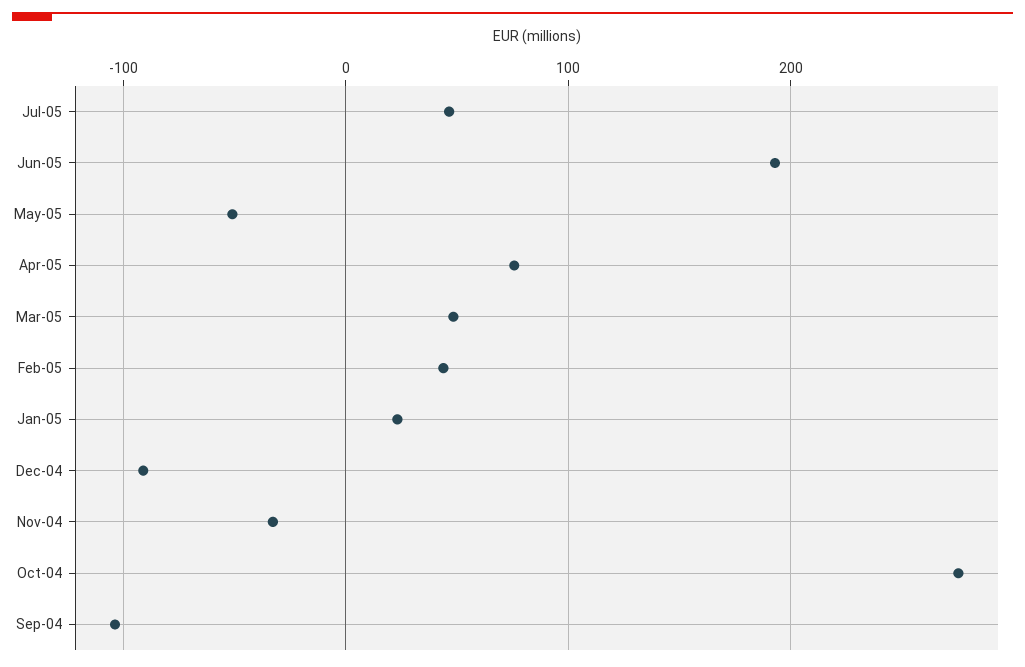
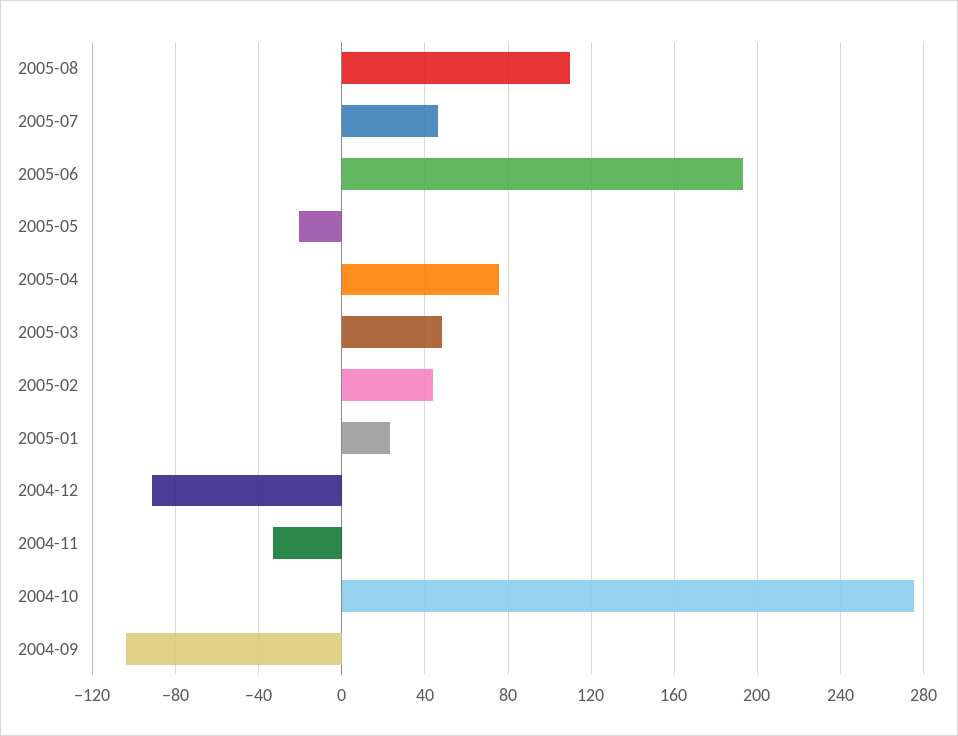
May-05: -50 -> -20
2005-08: none -> 110

